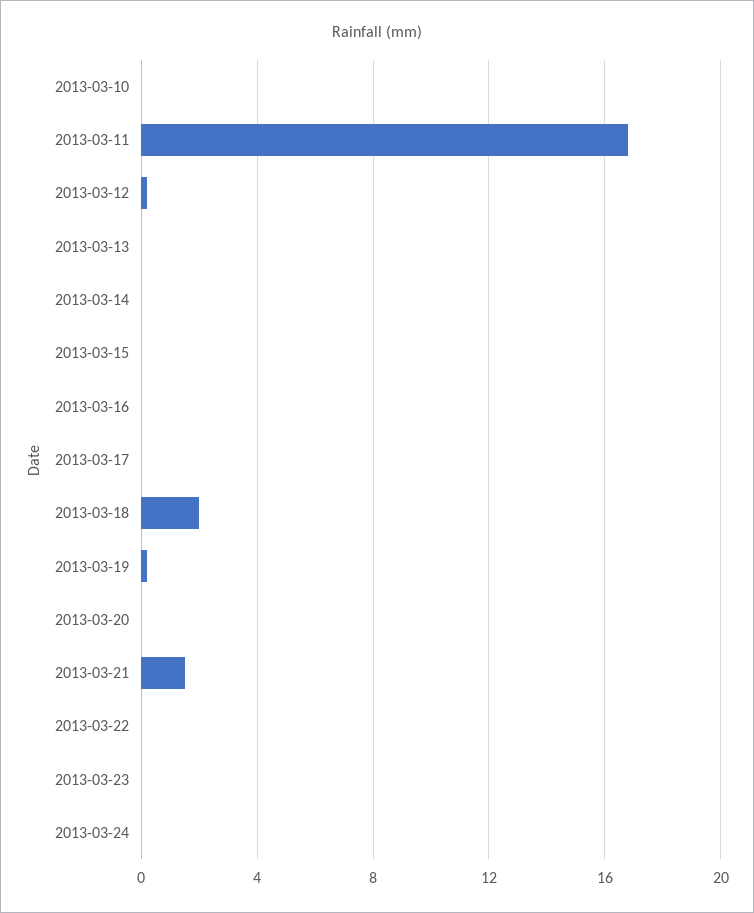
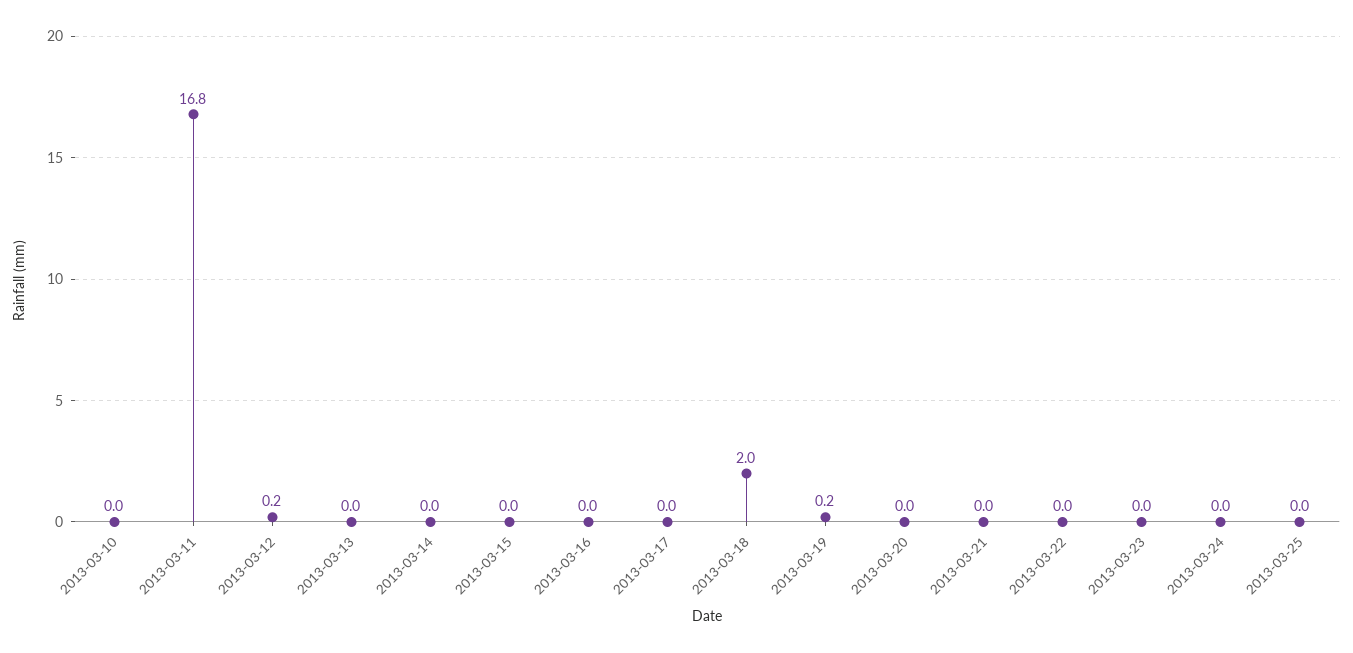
2013-03-21: 1.5 -> 0
2013-03-25: none -> 0

